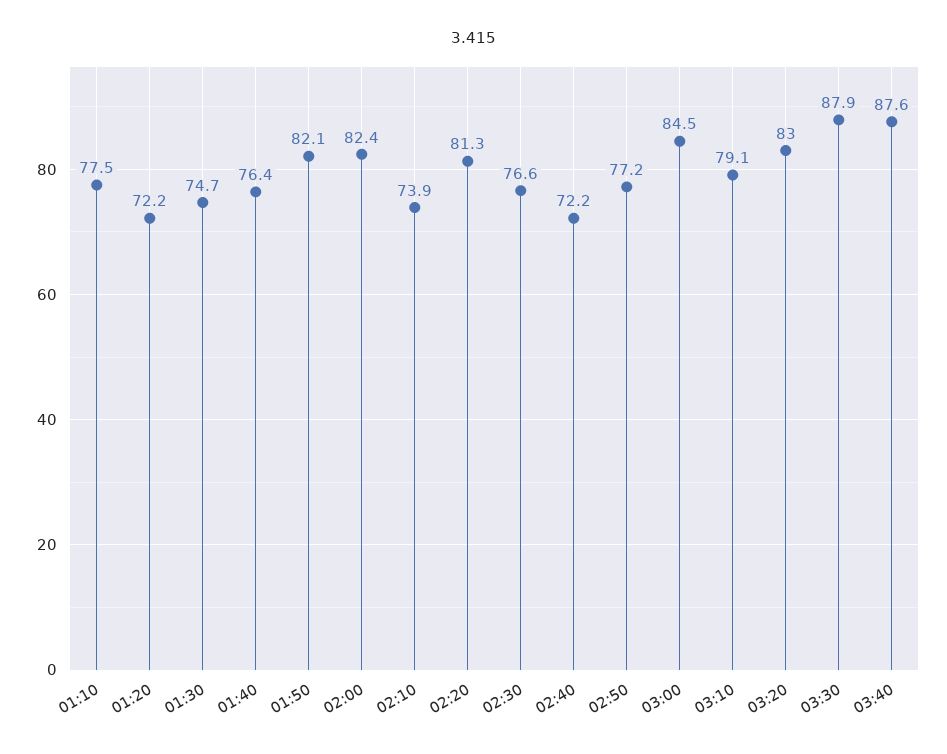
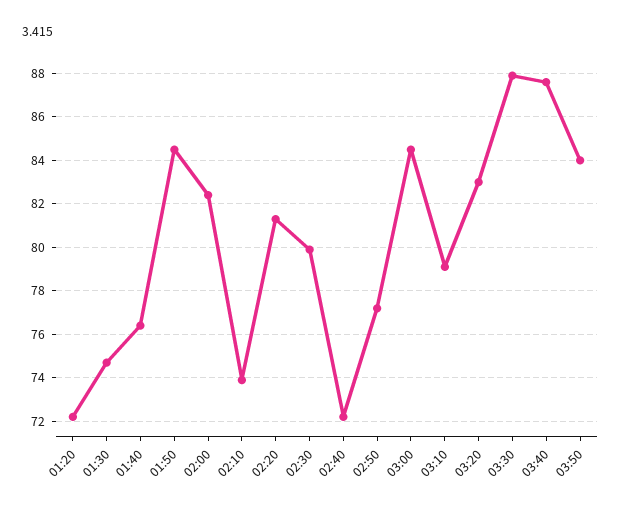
01:10: 77.5 -> none
01:50: 82.1 -> 84.5
02:30: 76.6 -> 80
03:50: none -> 84

